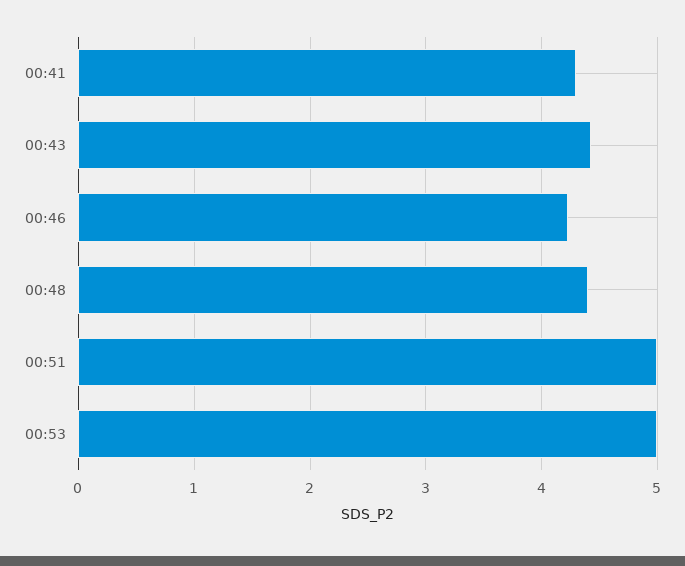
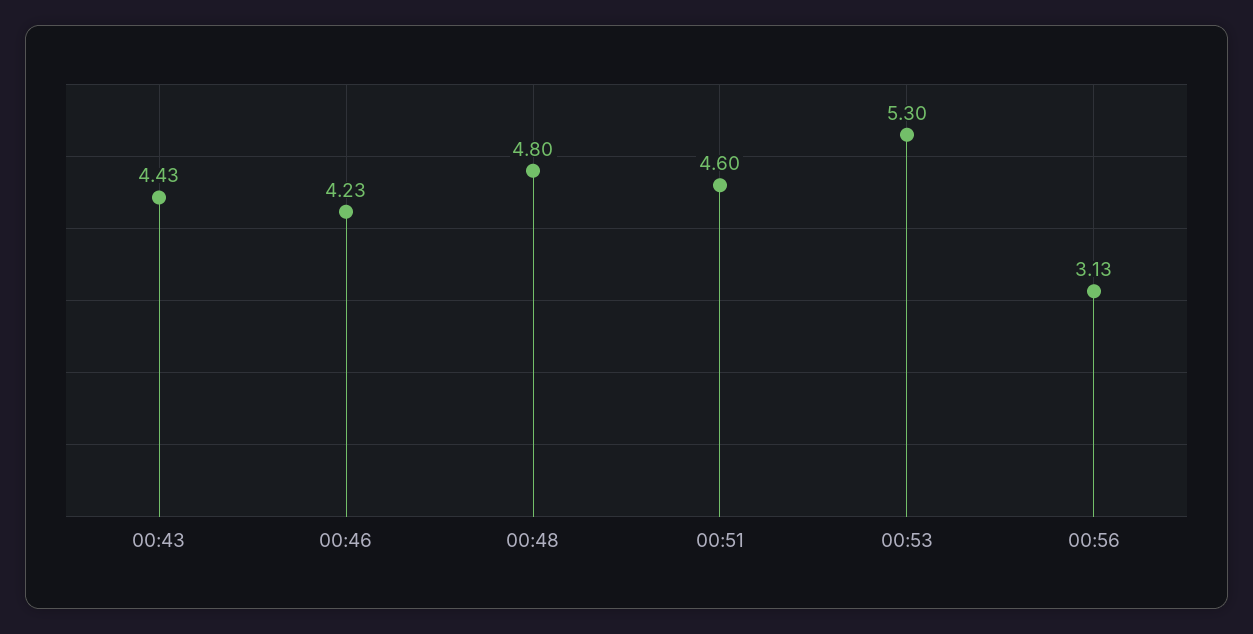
00:41: 4.3 -> none
00:48: 4.4 -> 4.8
00:51: 5 -> 4.6
00:53: 5 -> 5.3
00:56: none -> 3.13

